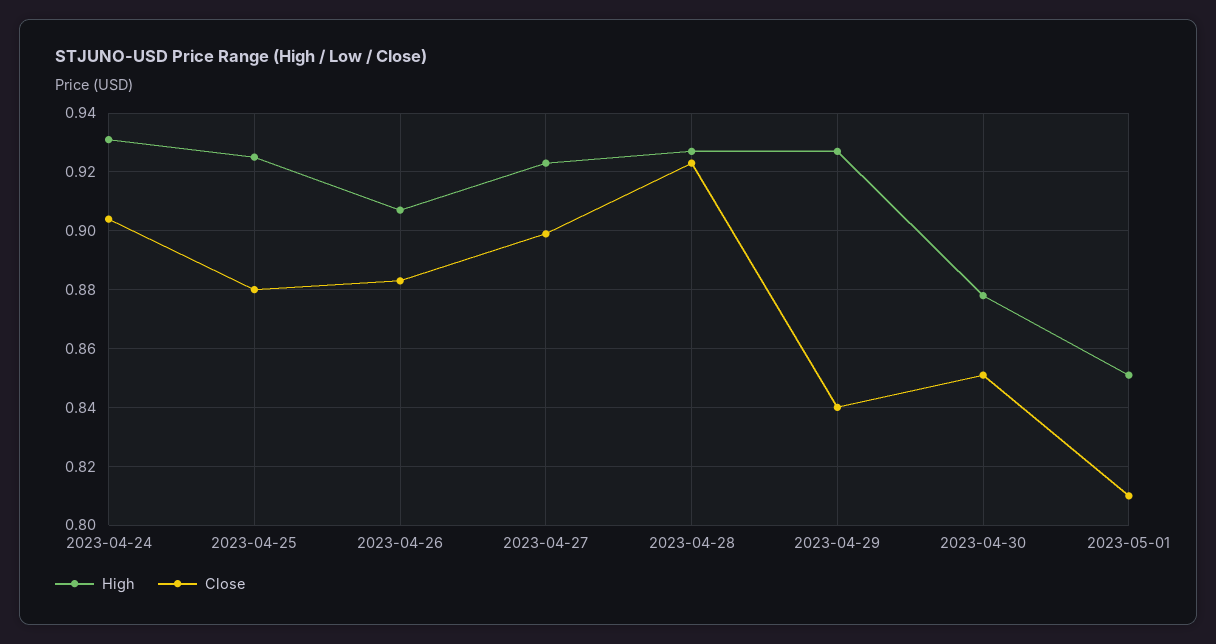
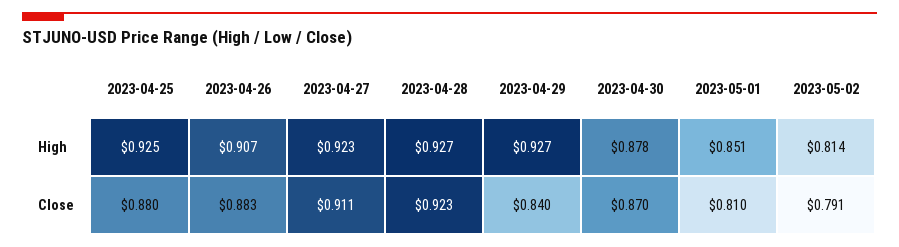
High, 2023-04-24: 0.93 -> none
Close, 2023-04-24: 0.905 -> none
Close, 2023-04-27: 0.9 -> 0.911
Close, 2023-04-30: 0.85 -> 0.87
High, 2023-05-02: none -> 0.814
Close, 2023-05-02: none -> 0.791

